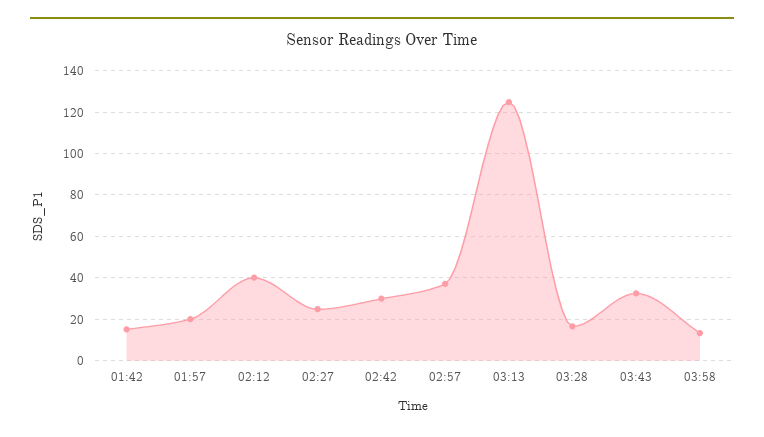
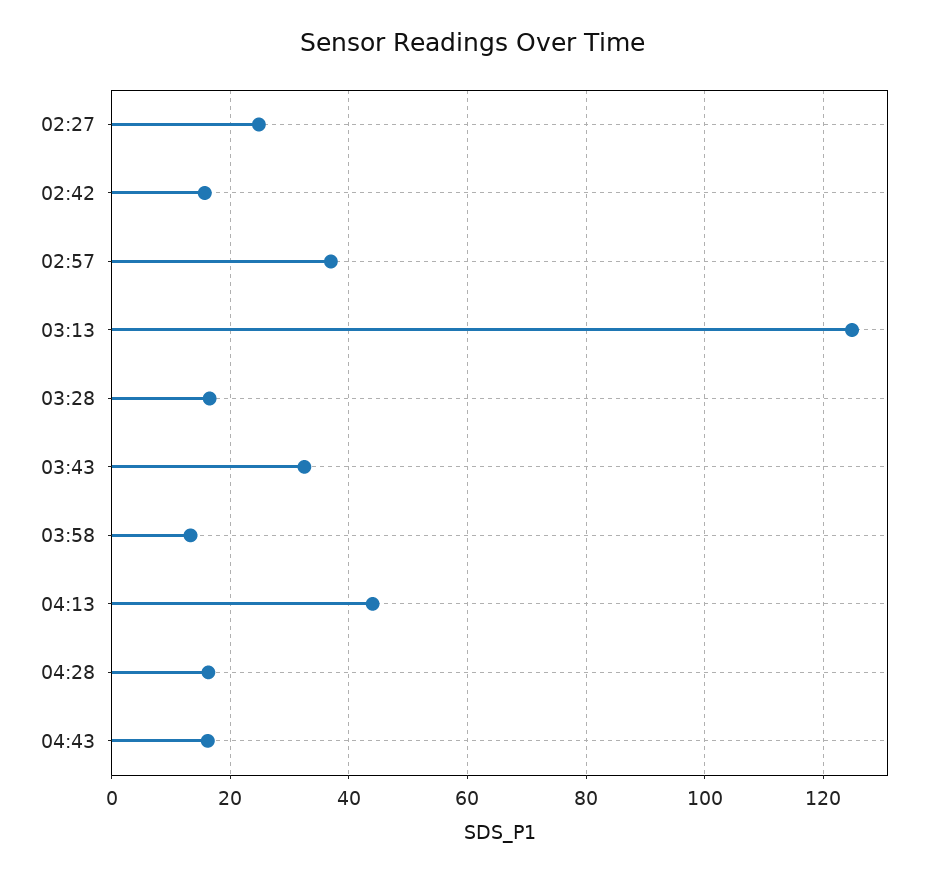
01:42: 15 -> none
01:57: 20 -> none
02:12: 40 -> none
02:42: 30 -> 16
04:13: none -> 44
04:28: none -> 16
04:43: none -> 16

